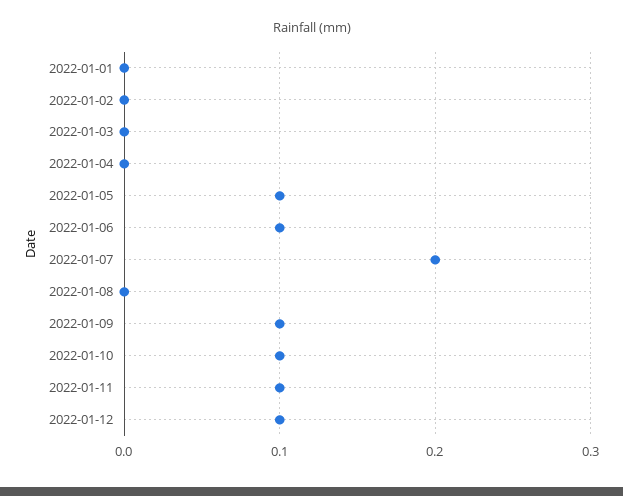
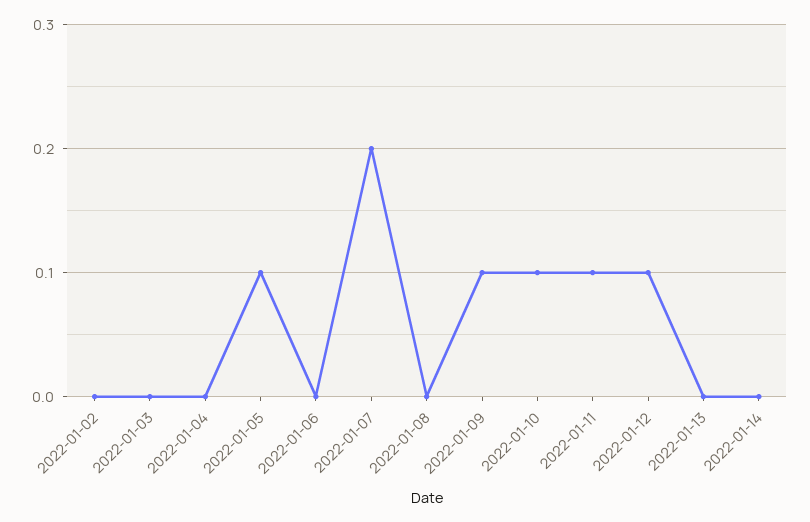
2022-01-01: 0 -> none
2022-01-06: 0.1 -> 0
2022-01-13: none -> 0
2022-01-14: none -> 0

